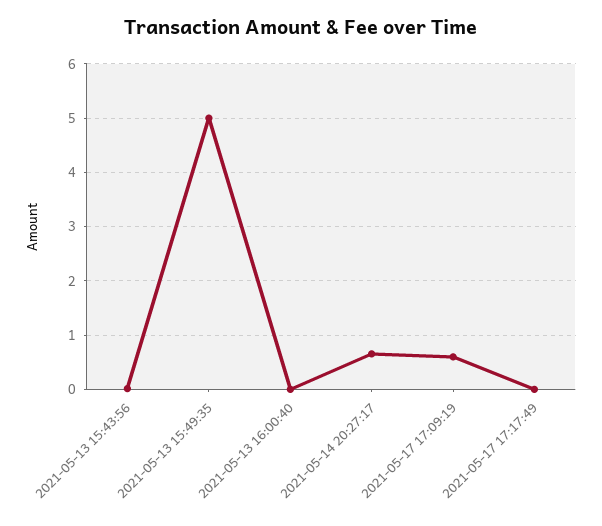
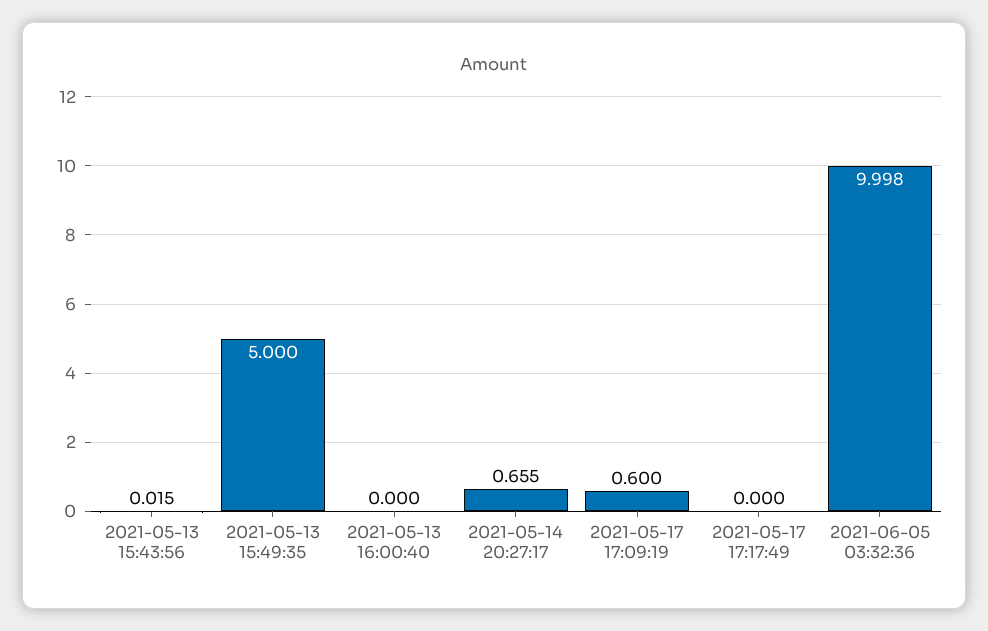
2021-06-05 03:32:36: none -> 9.998

